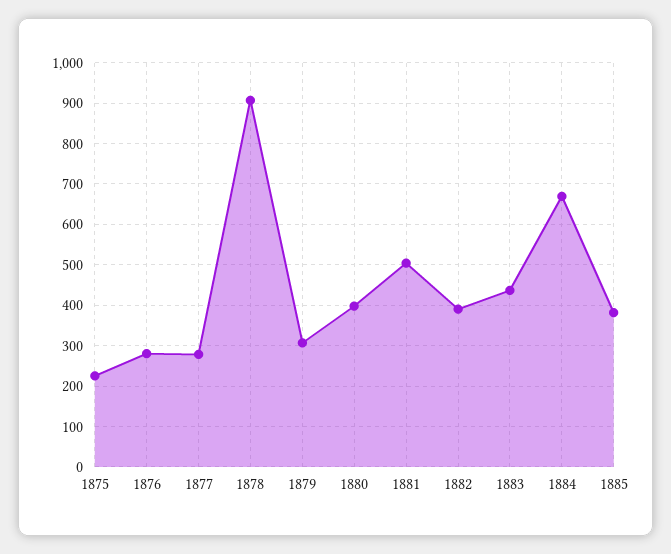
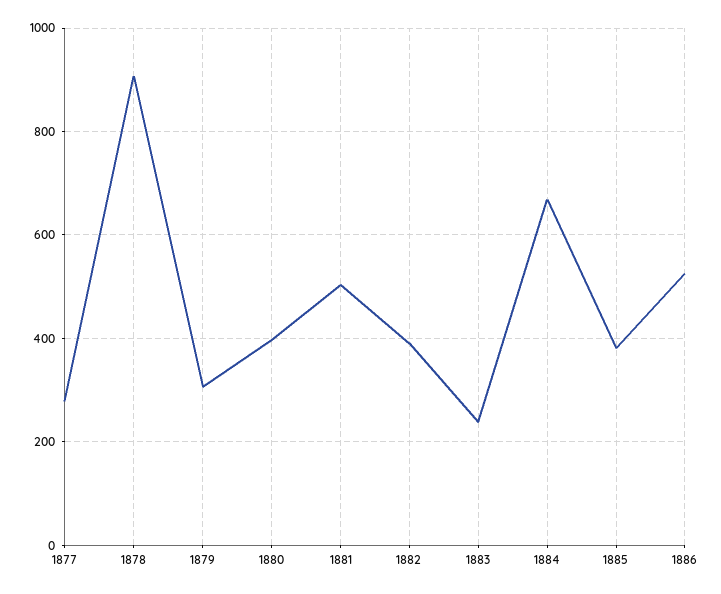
1875: 220 -> none
1876: 280 -> none
1883: 440 -> 240
1886: none -> 520

